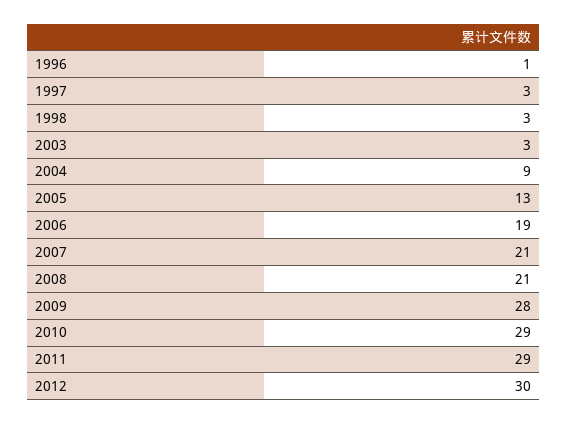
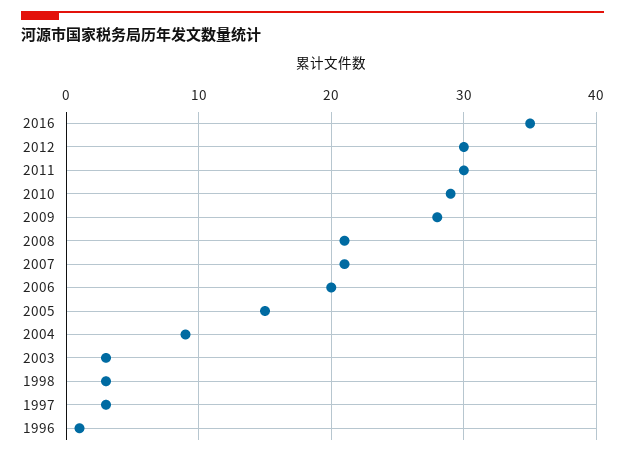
2005: 13 -> 15
2006: 19 -> 20
2011: 29 -> 30
2016: none -> 35

